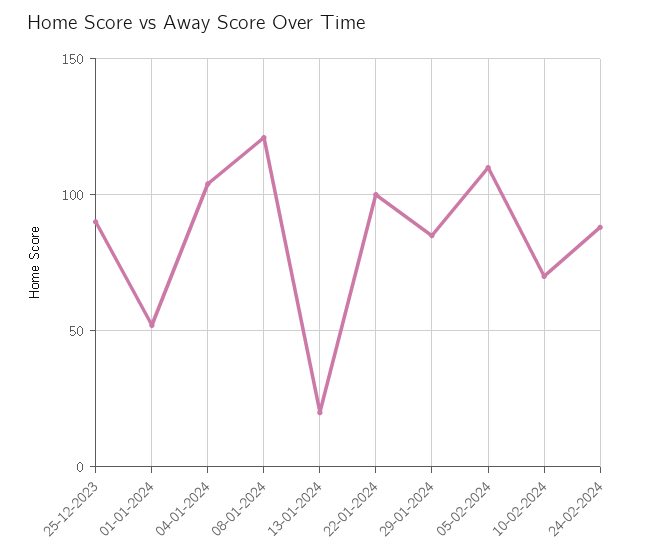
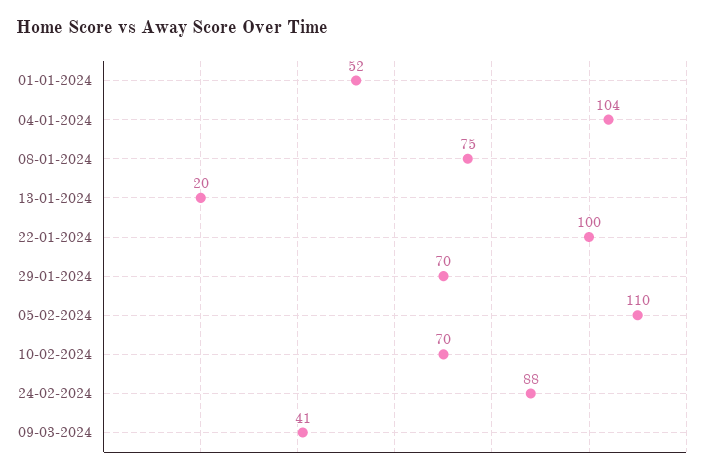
25-12-2023: 90 -> none
08-01-2024: 120 -> 75
29-01-2024: 85 -> 70
09-03-2024: none -> 41

